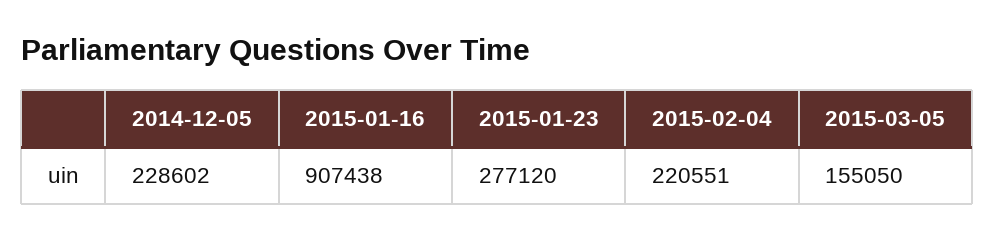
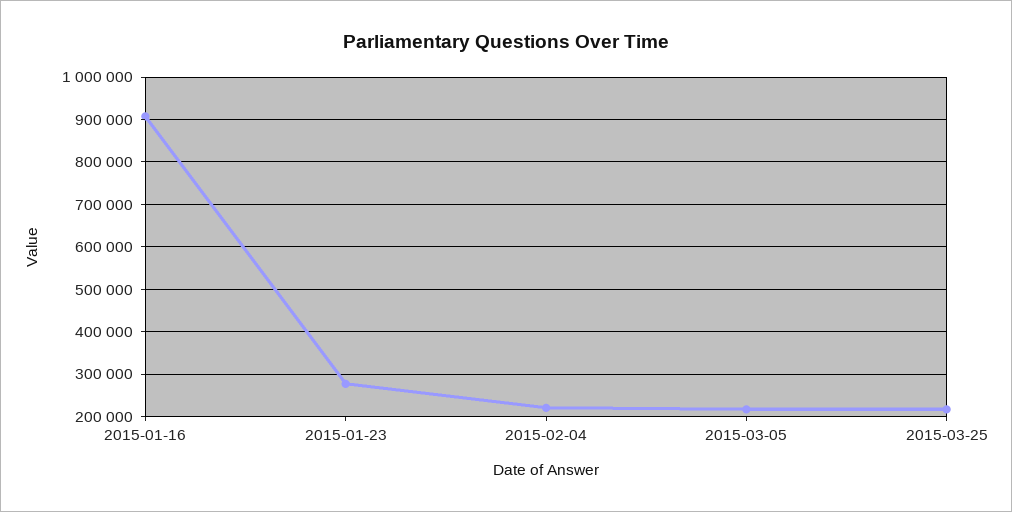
2014-12-05: 228602 -> none
2015-03-05: 155050 -> 220000
2015-03-25: none -> 220000

